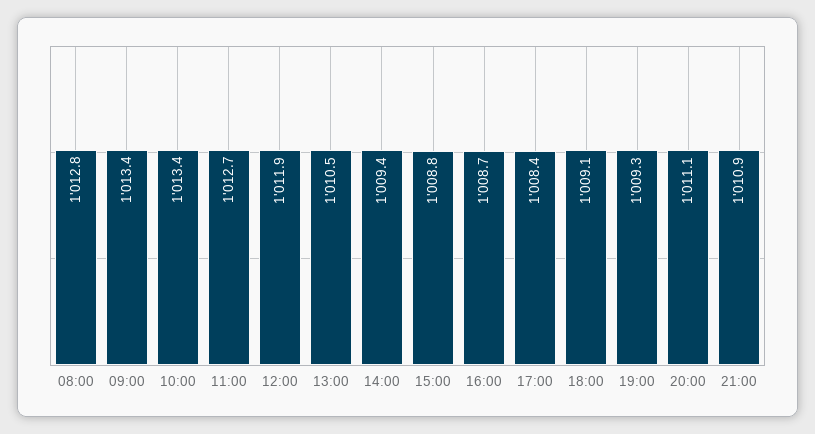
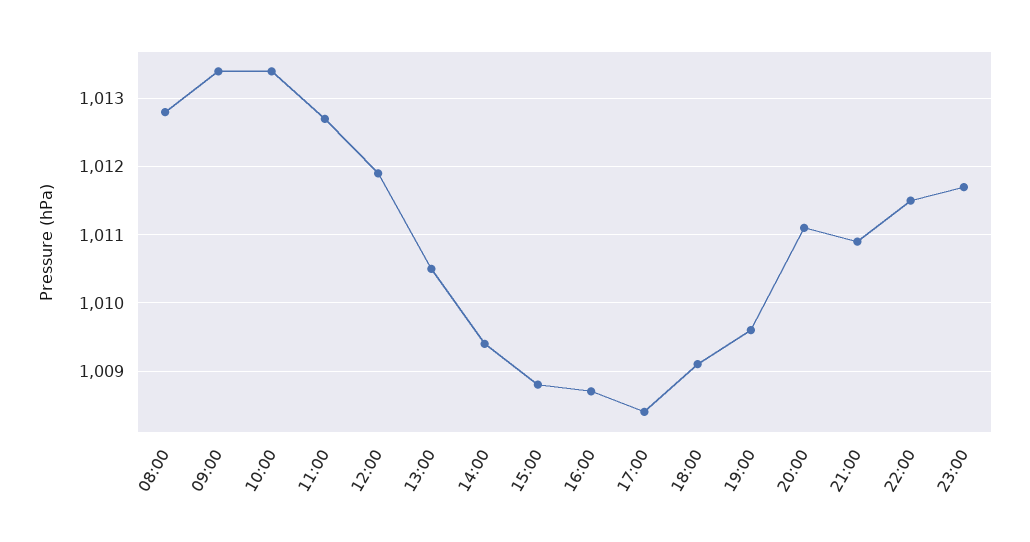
19:00: 1009.3 -> 1009.6
22:00: none -> 1011.5
23:00: none -> 1011.7

